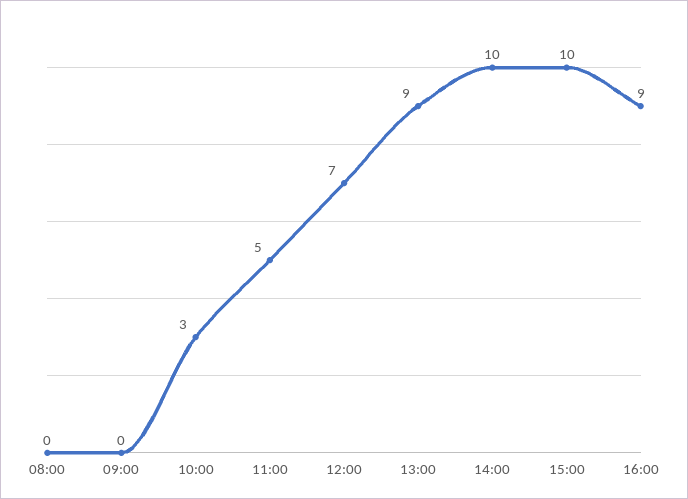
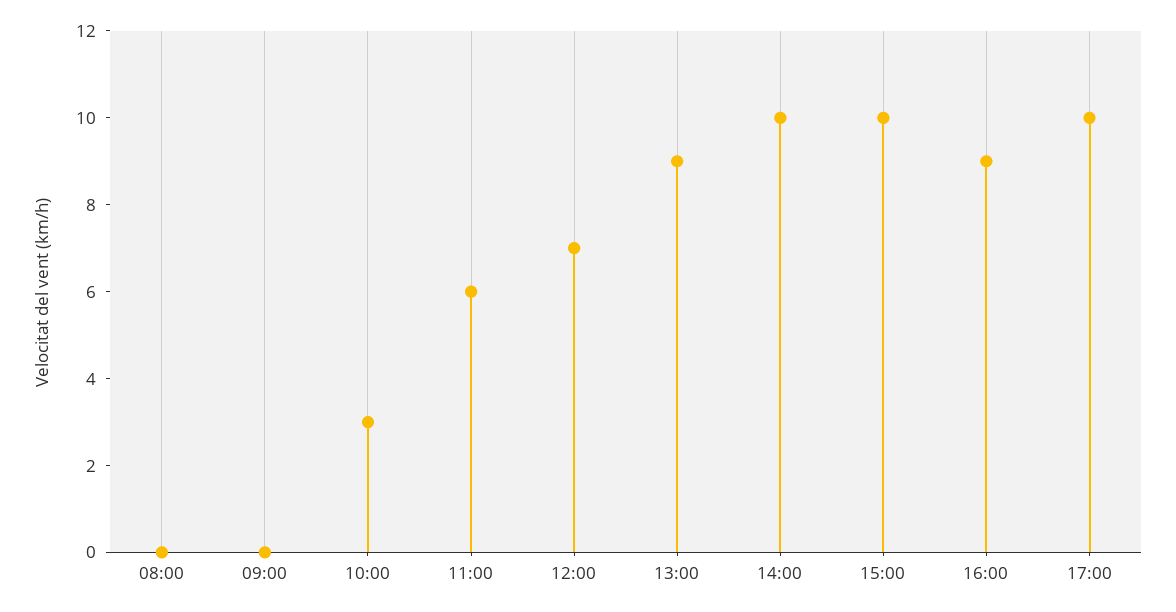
11:00: 5 -> 6
17:00: none -> 10

